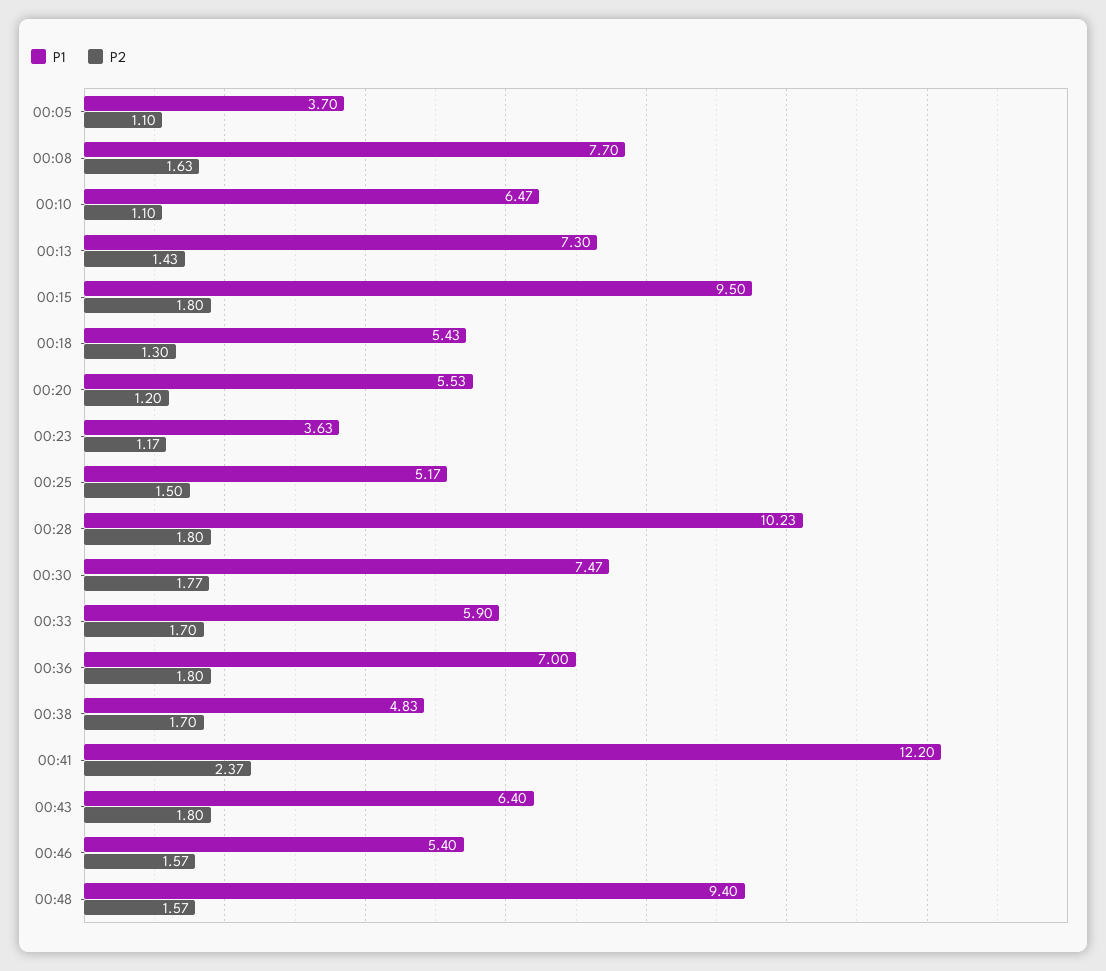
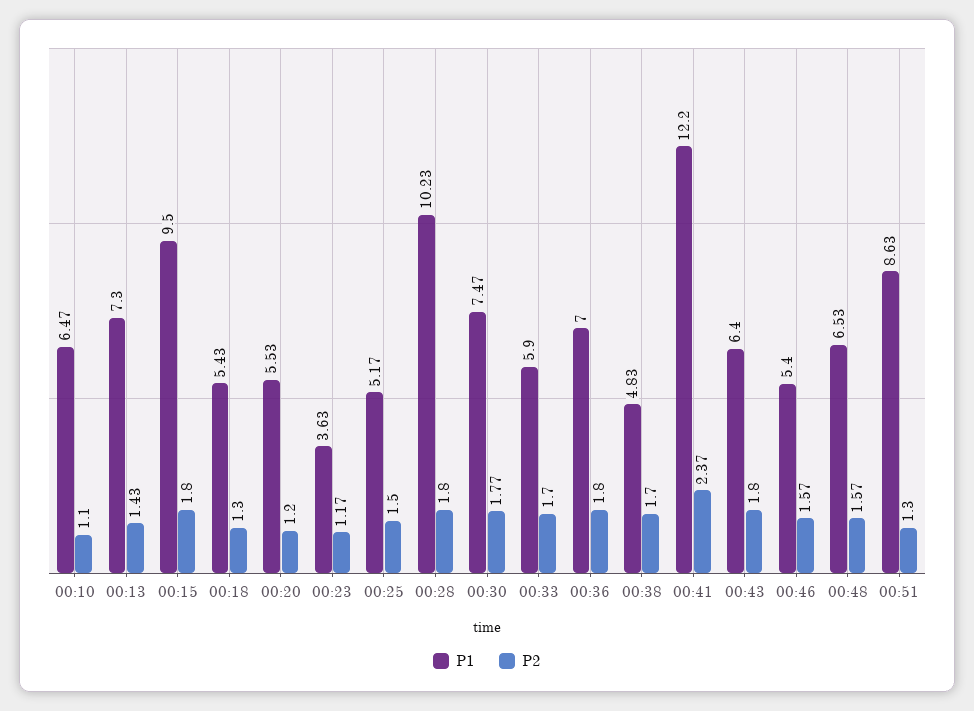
P1, 00:05: 3.7 -> none
P2, 00:05: 1.1 -> none
P1, 00:08: 7.7 -> none
P2, 00:08: 1.63 -> none
P1, 00:48: 9.4 -> 6.53
P1, 00:51: none -> 8.63
P2, 00:51: none -> 1.3

